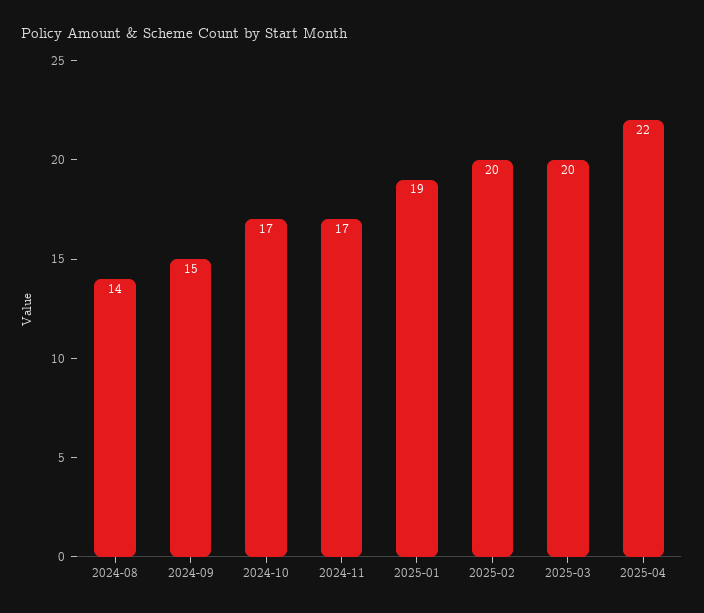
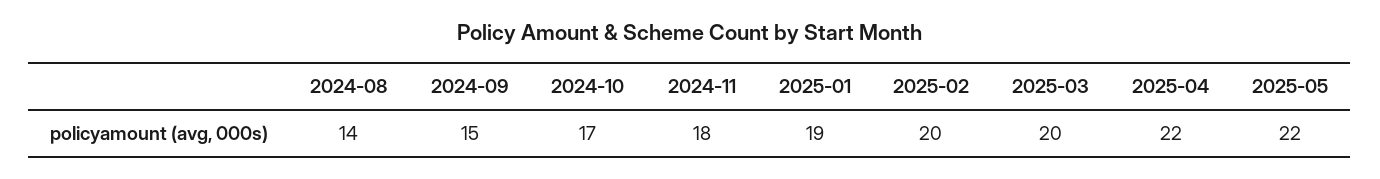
2024-11: 17 -> 18
2025-05: none -> 22

